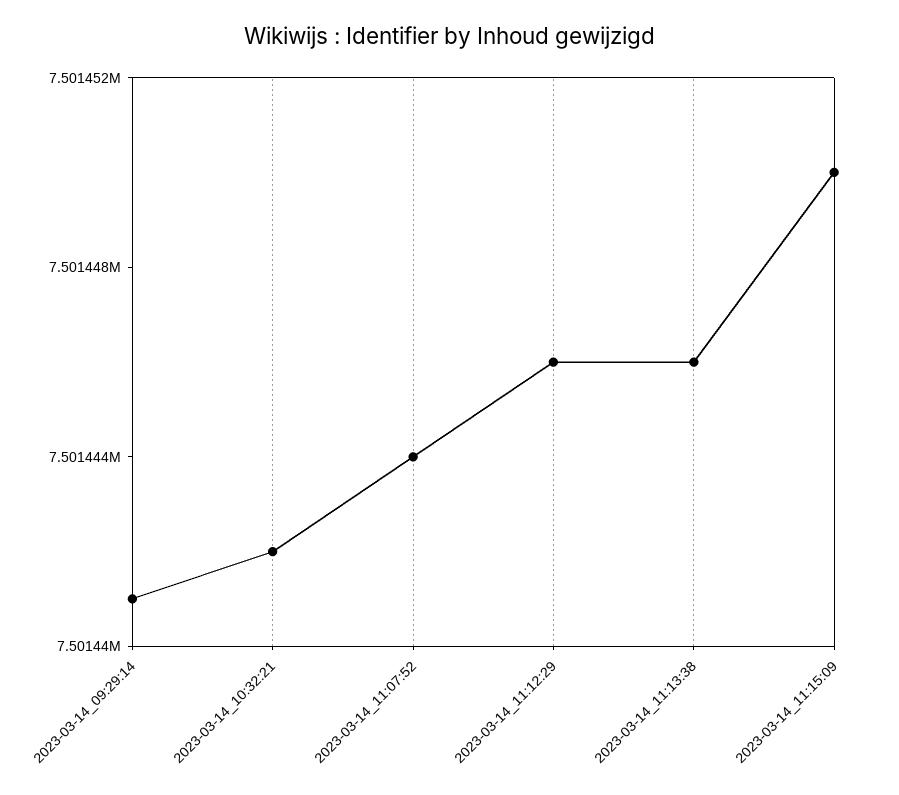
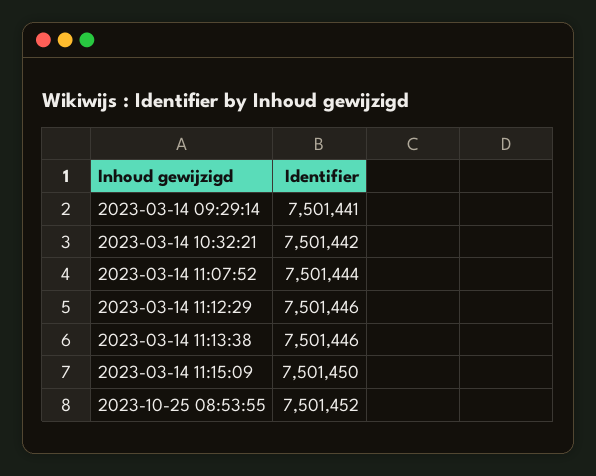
2023-10-25 08:53:55: none -> 7501452

